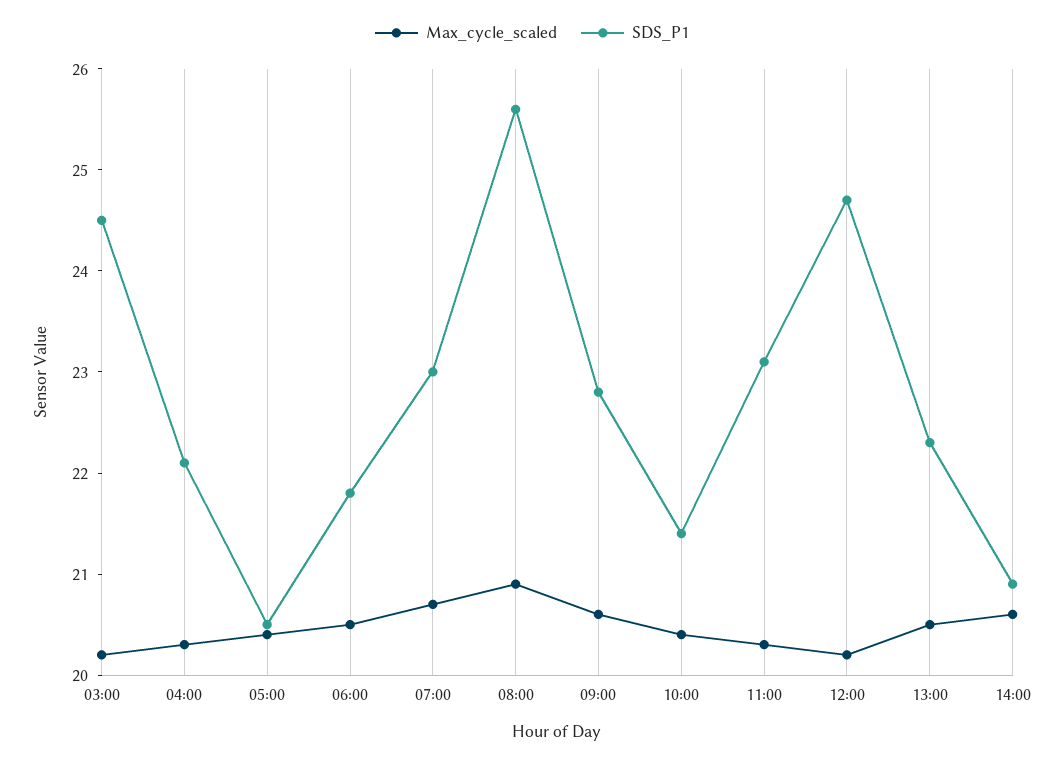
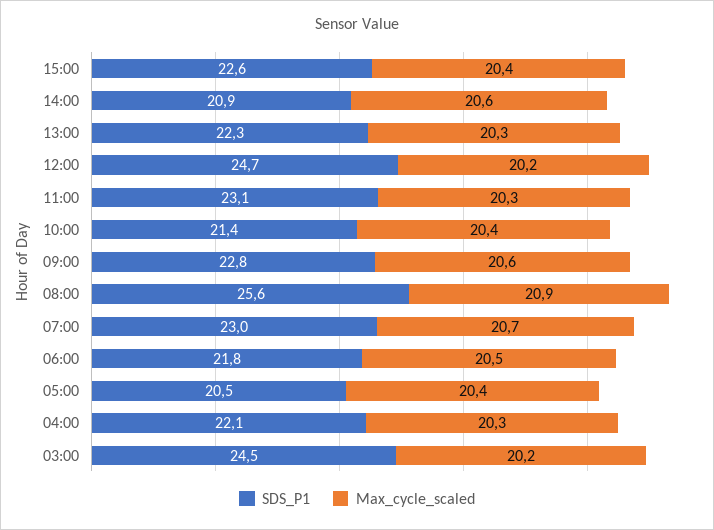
Max_cycle_scaled, 13:00: 20.5 -> 20.3
SDS_P1, 15:00: none -> 22.6
Max_cycle_scaled, 15:00: none -> 20.4

